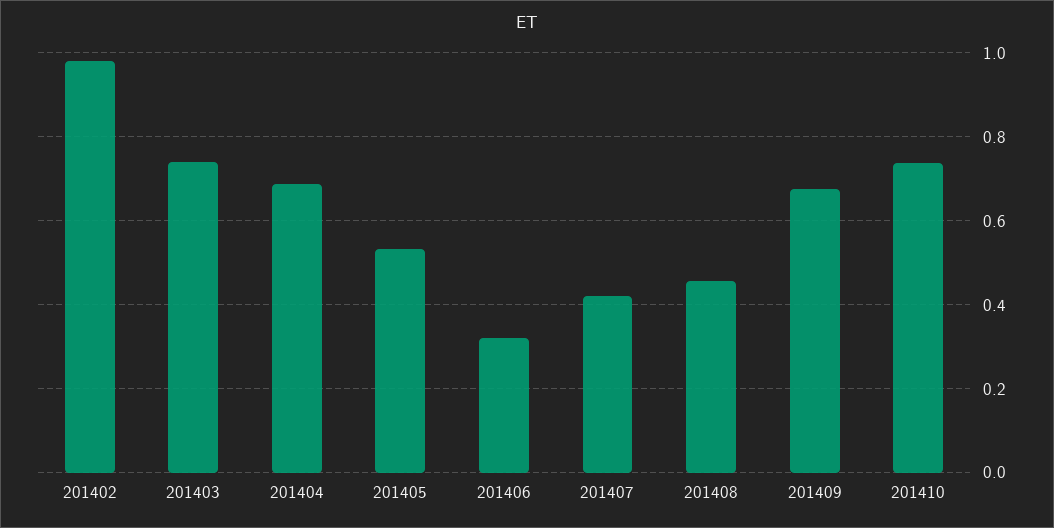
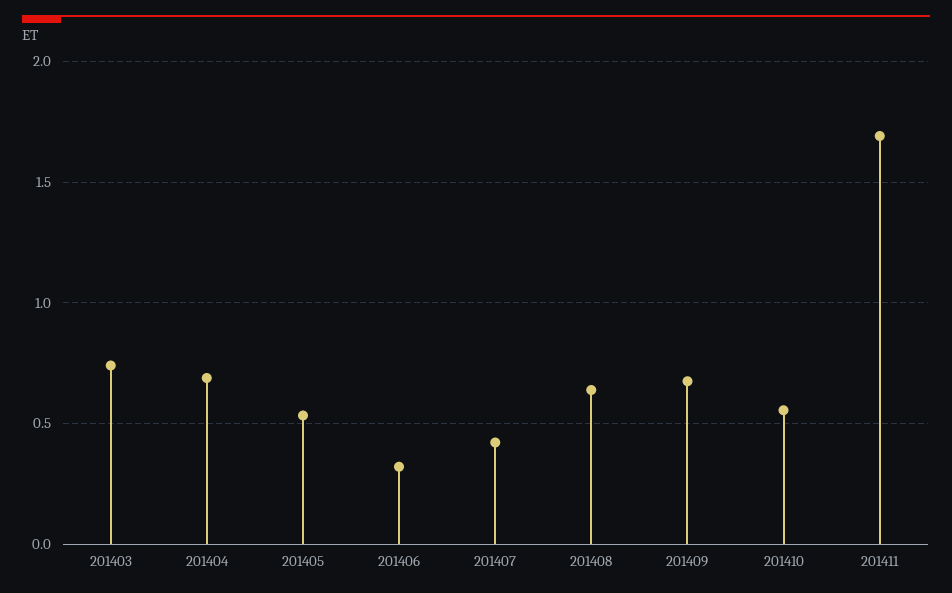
201402: 0.98 -> none
201408: 0.46 -> 0.65
201410: 0.74 -> 0.55
201411: none -> 1.7

